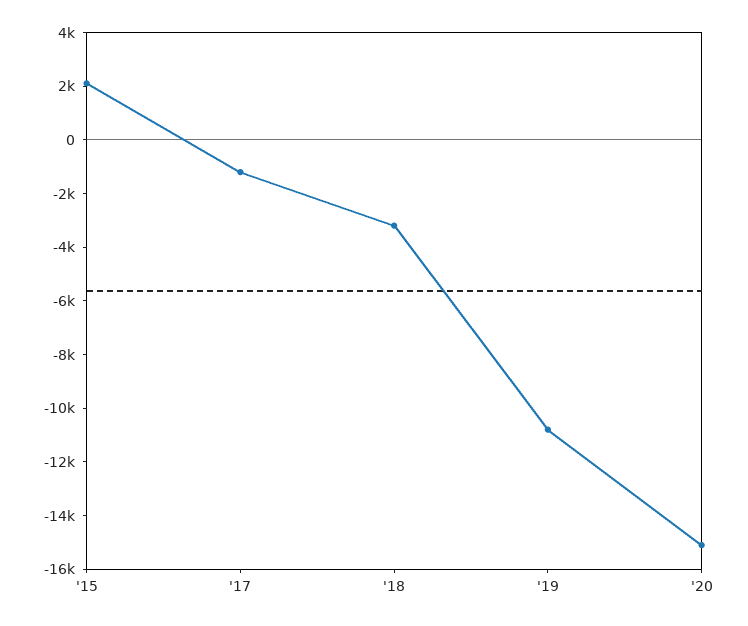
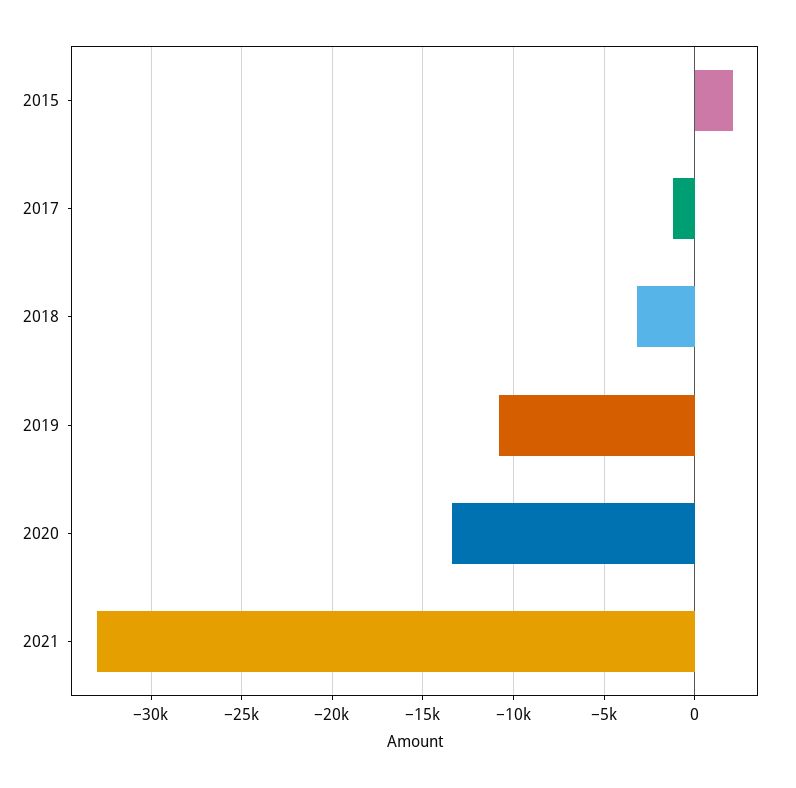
'20: -15000 -> -13500
2021: none -> -33000

